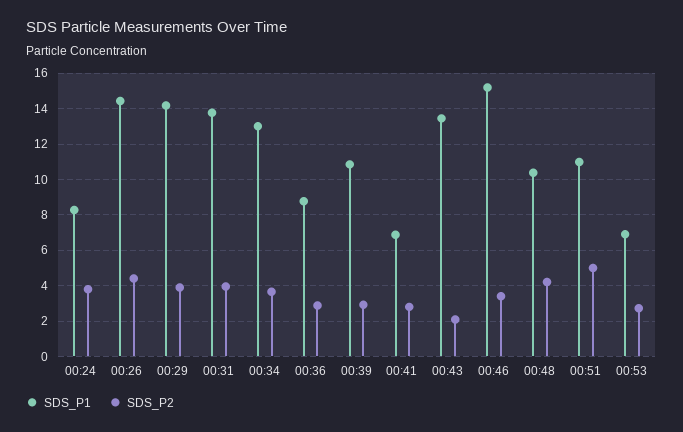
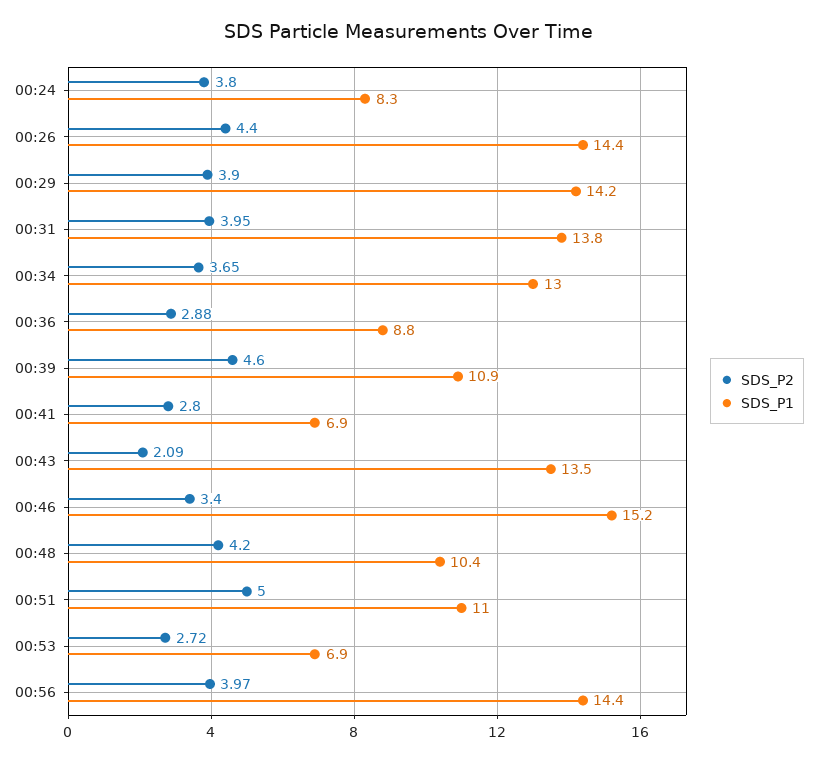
SDS_P2, 00:39: 3 -> 4.6
SDS_P2, 00:56: none -> 3.97
SDS_P1, 00:56: none -> 14.4

